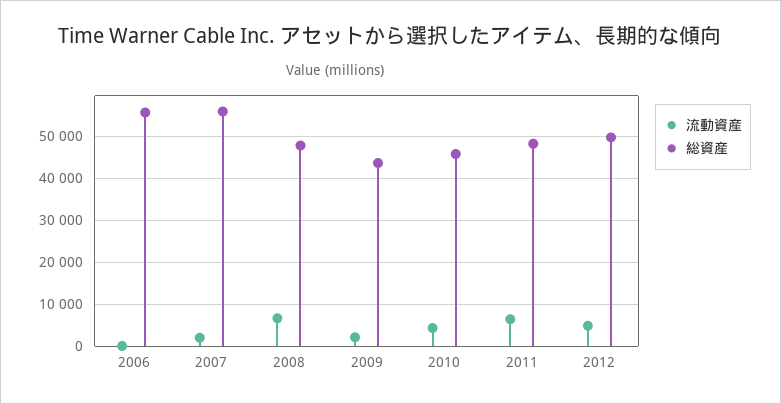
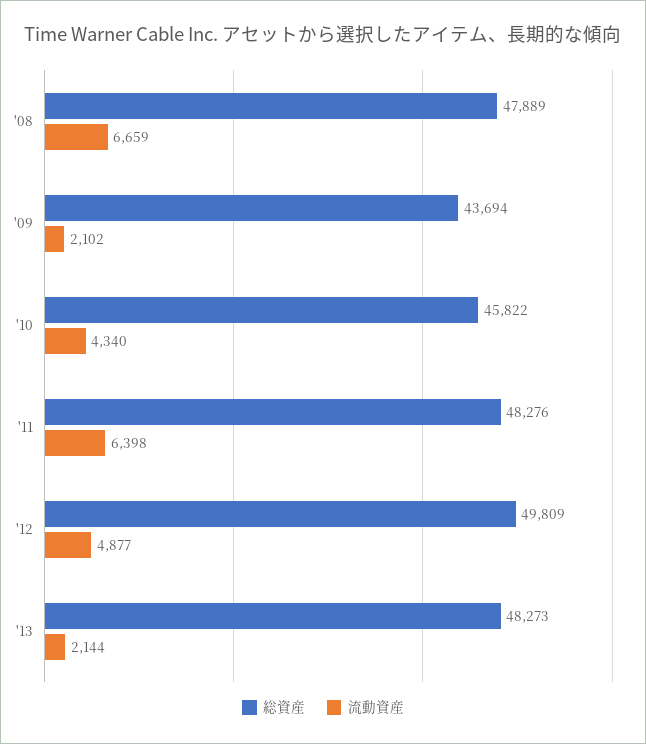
流動資産, 2006: 0 -> none
総資産, 2006: 56000 -> none
流動資産, 2007: 2000 -> none
総資産, 2007: 56000 -> none
総資産, '13: none -> 48273
流動資産, '13: none -> 2144

